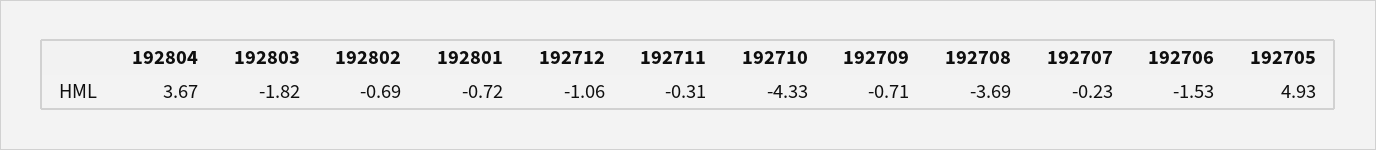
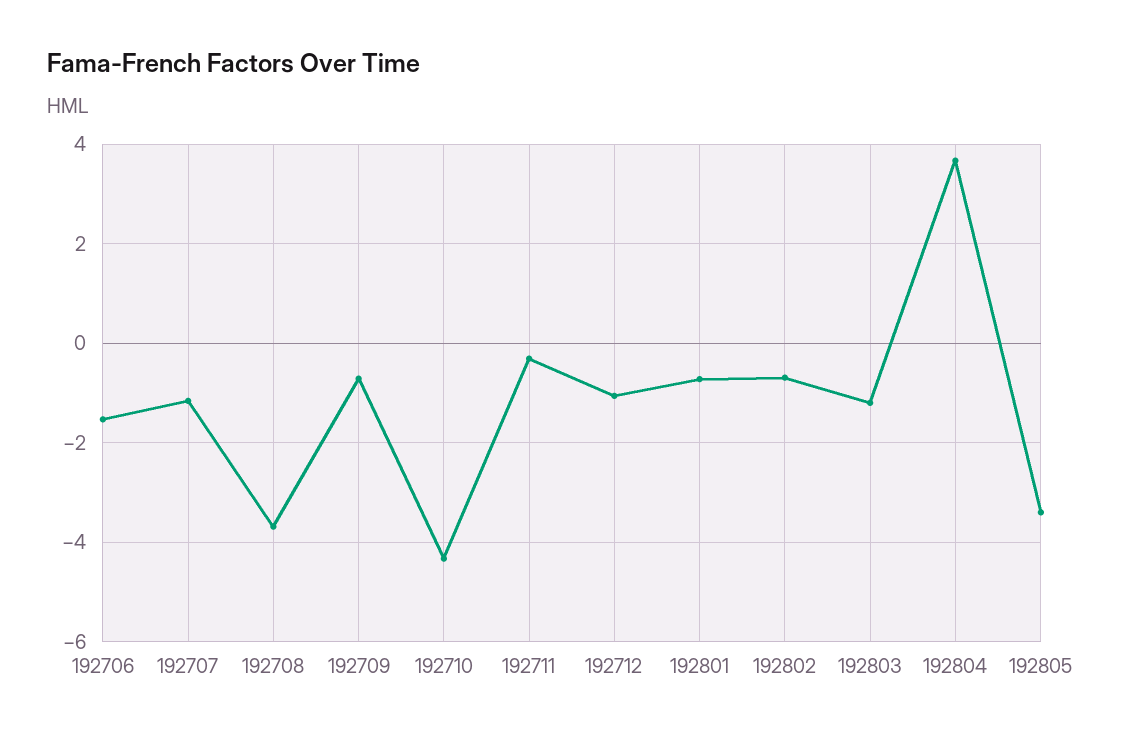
192803: -1.82 -> -1.2
192707: -0.23 -> -1.2
192705: 4.93 -> none
192805: none -> -3.4

